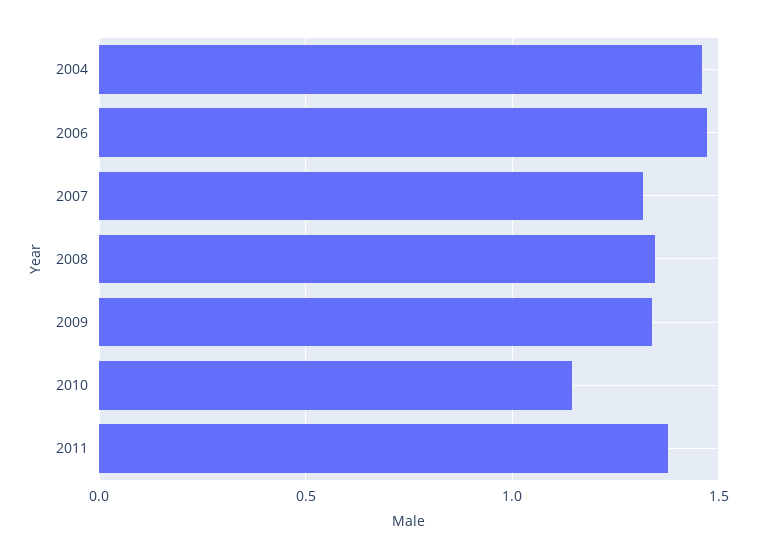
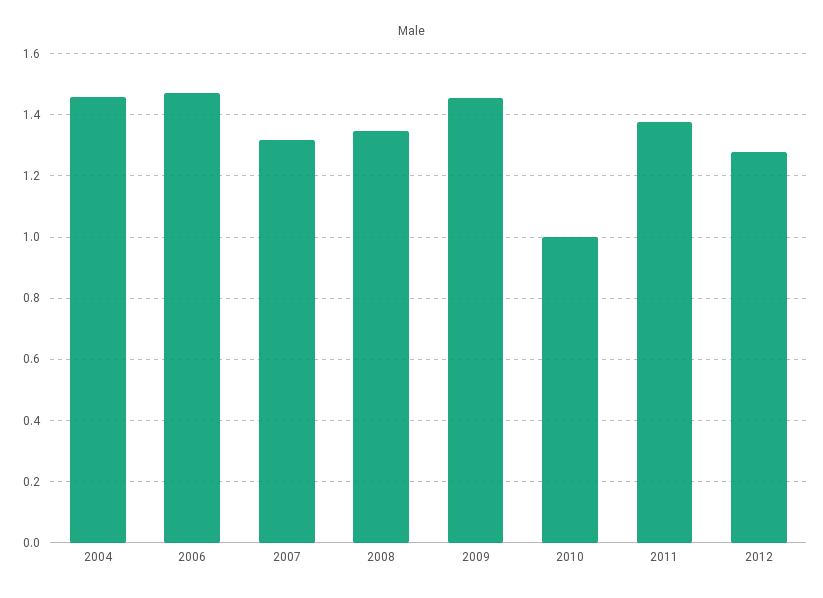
2009: 1.35 -> 1.46
2010: 1.15 -> 1
2012: none -> 1.28

